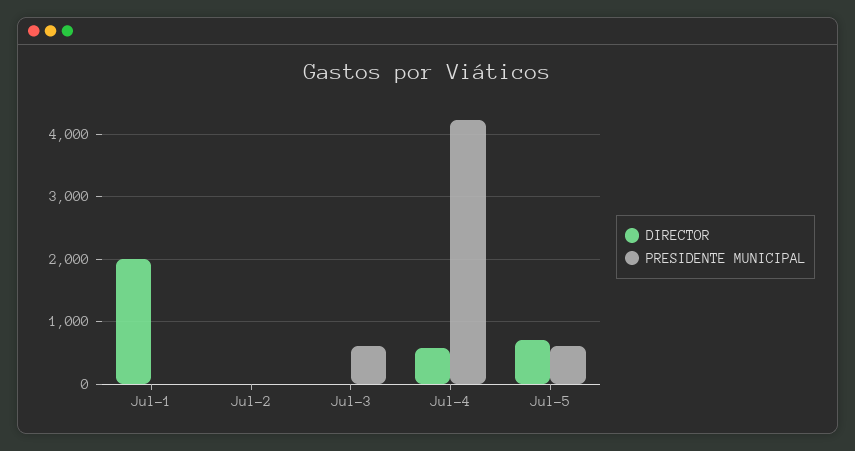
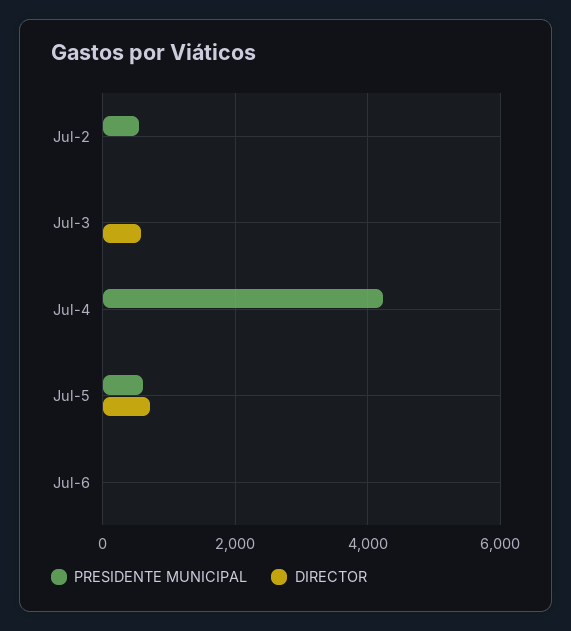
DIRECTOR, Jul-1: 2000 -> none
PRESIDENTE MUNICIPAL, Jul-1: 0 -> none
PRESIDENTE MUNICIPAL, Jul-2: 0 -> 600
DIRECTOR, Jul-3: 0 -> 600
PRESIDENTE MUNICIPAL, Jul-3: 600 -> 0
DIRECTOR, Jul-4: 600 -> 0
PRESIDENTE MUNICIPAL, Jul-6: none -> 0
DIRECTOR, Jul-6: none -> 0

